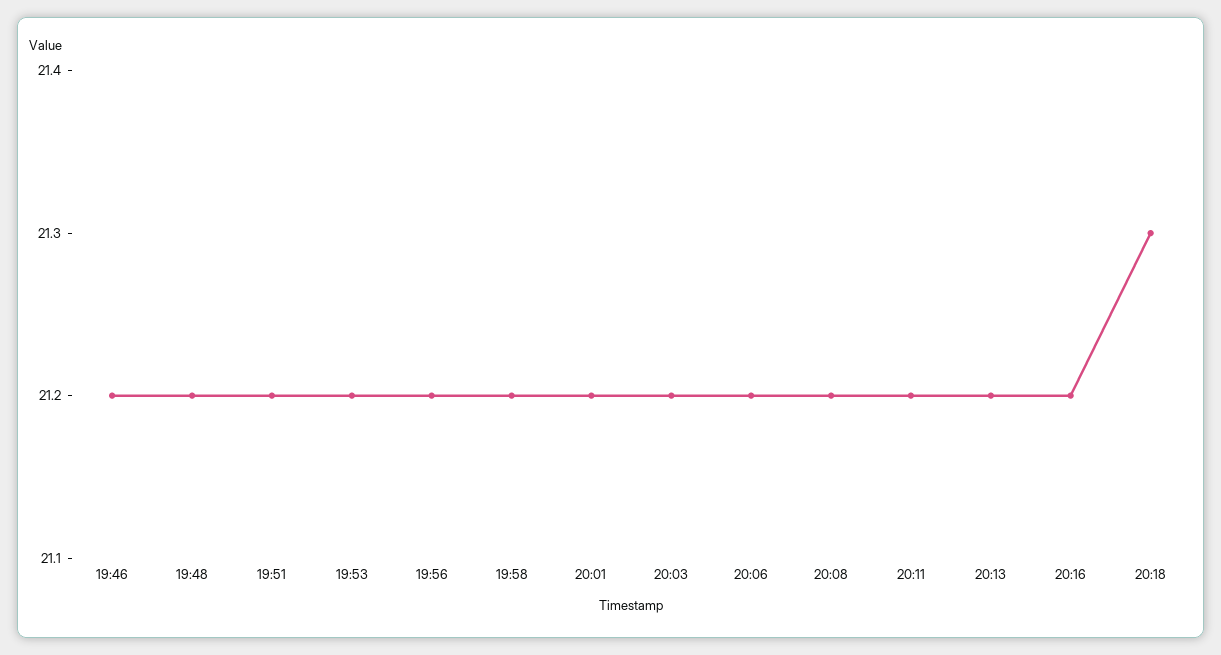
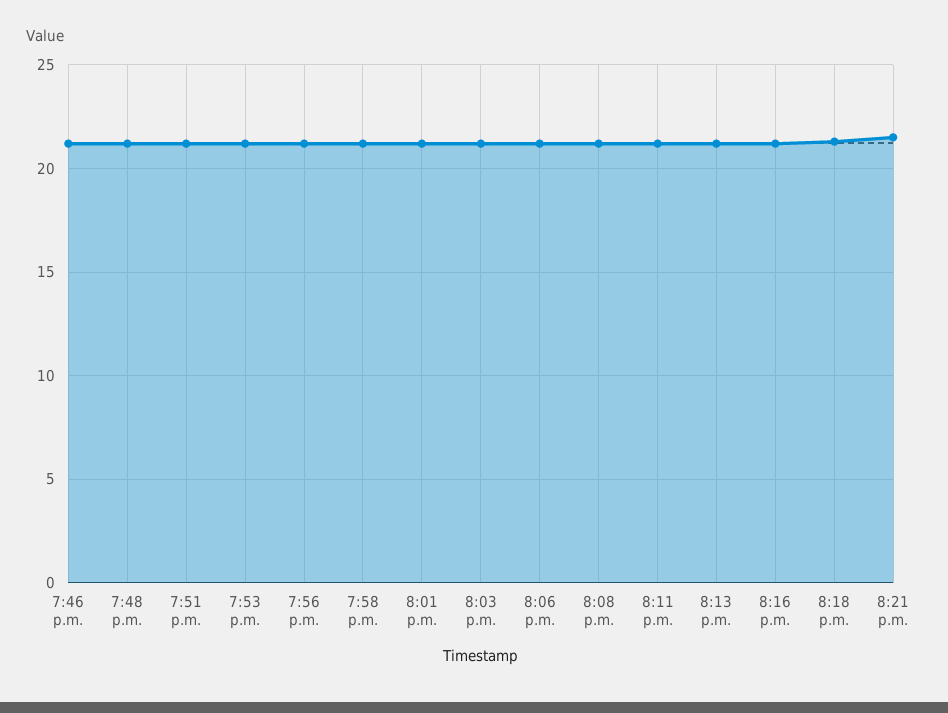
8:21 p.m.: none -> 21.5

